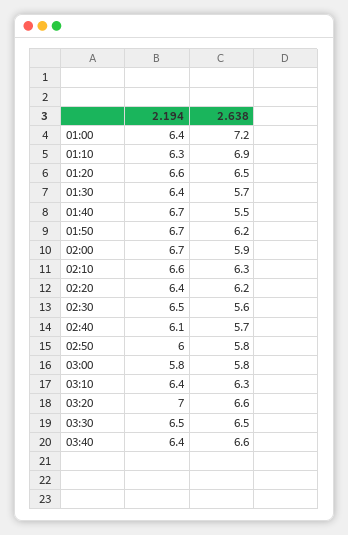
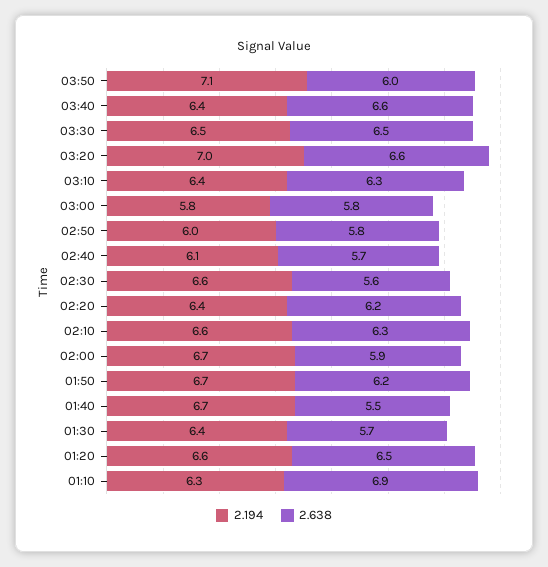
2.194, 01:00: 6.4 -> none
2.638, 01:00: 7.2 -> none
2.194, 02:30: 6.5 -> 6.6
2.194, 03:50: none -> 7.1
2.638, 03:50: none -> 6

